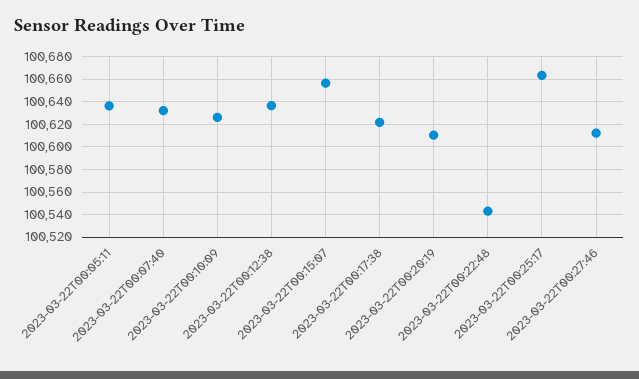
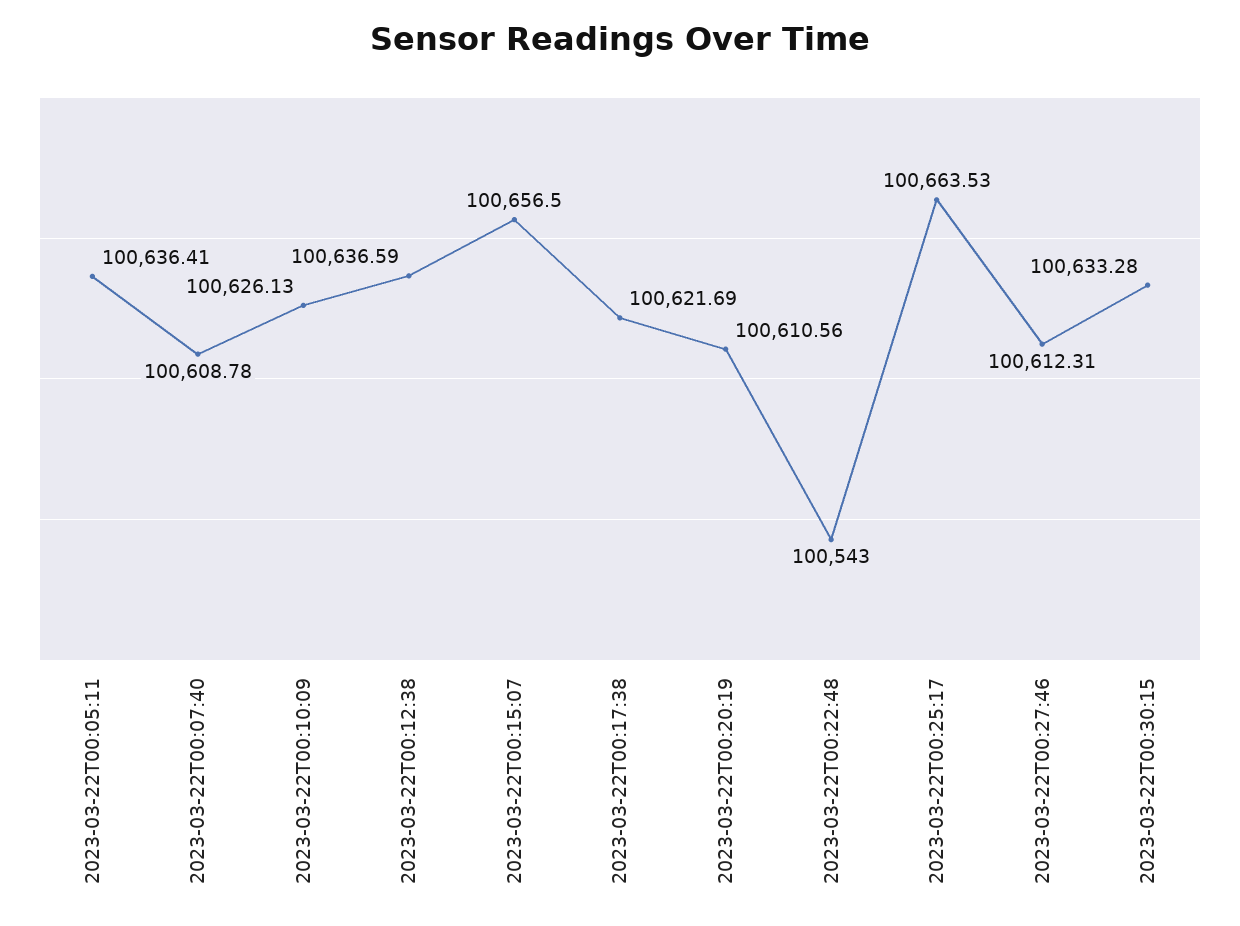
2023-03-22T00:07:40: 100630 -> 100608.78
2023-03-22T00:30:15: none -> 100633.28

